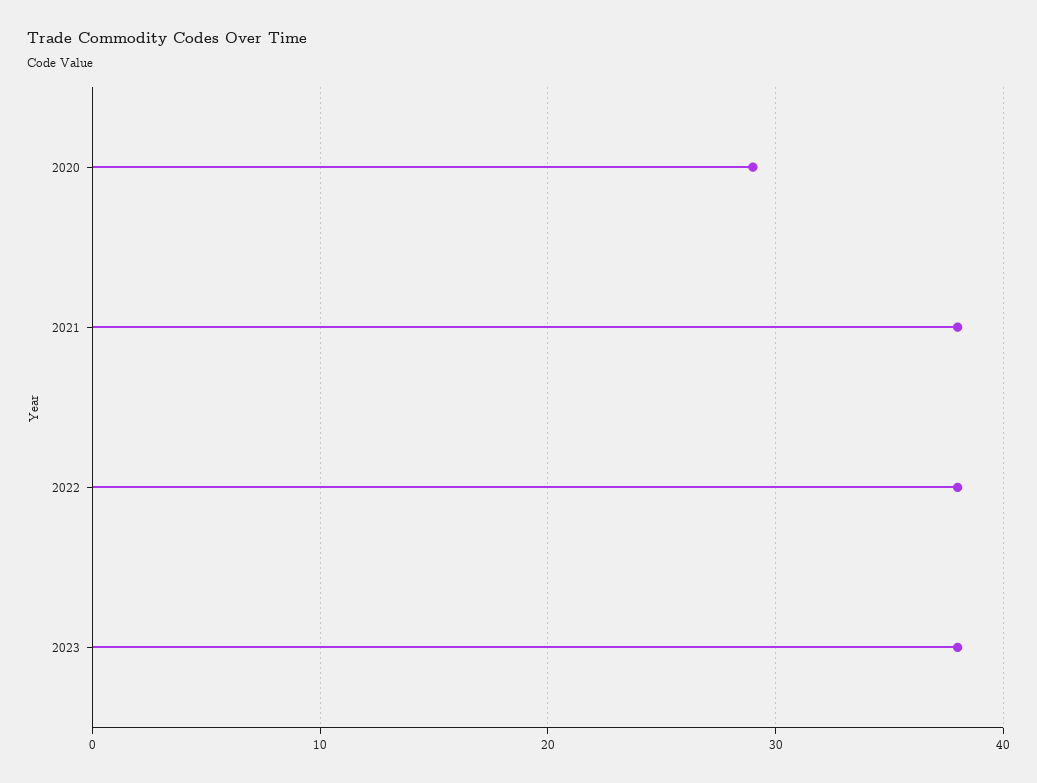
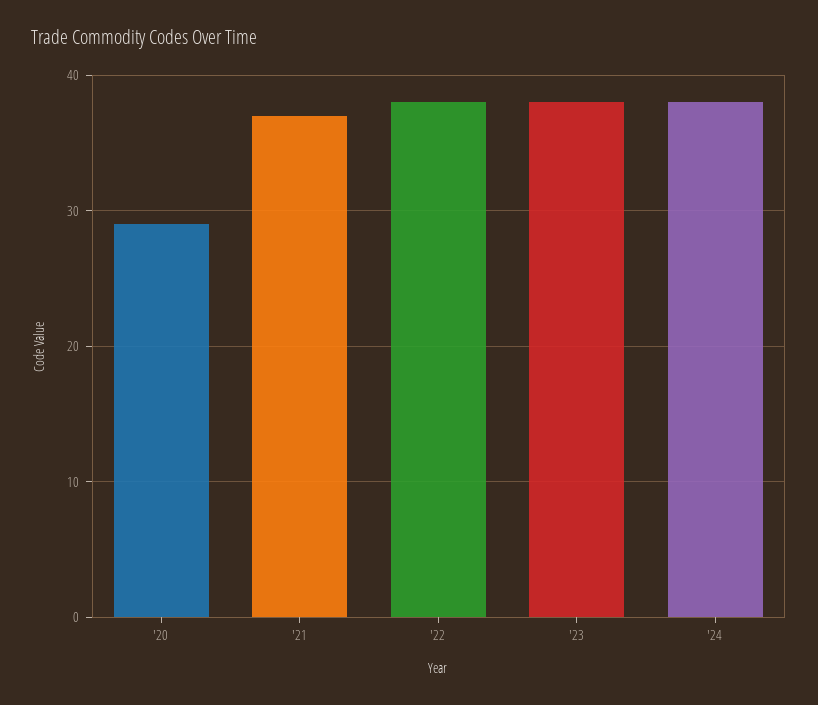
2021: 38 -> 37
'24: none -> 38

